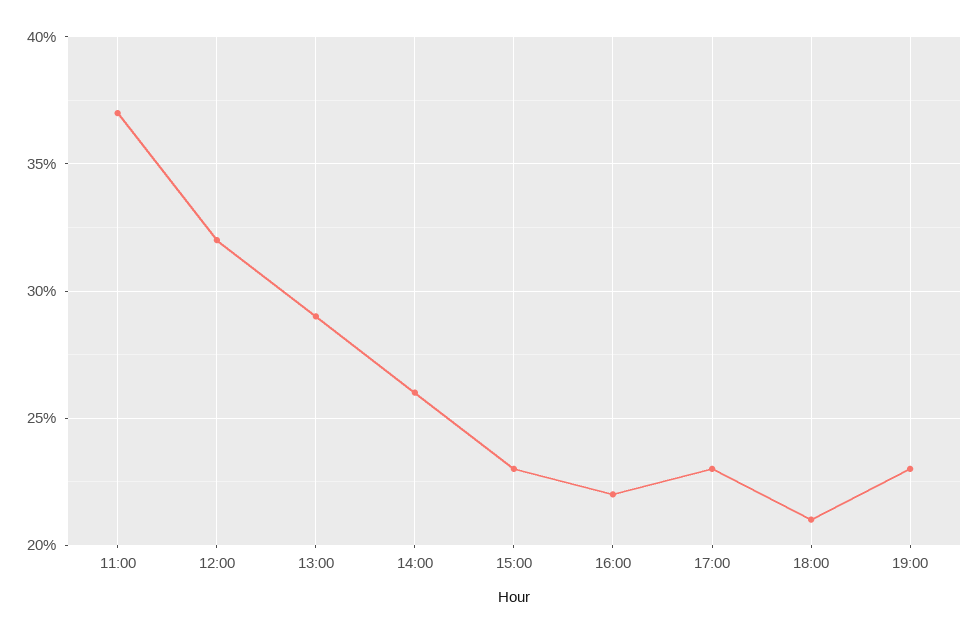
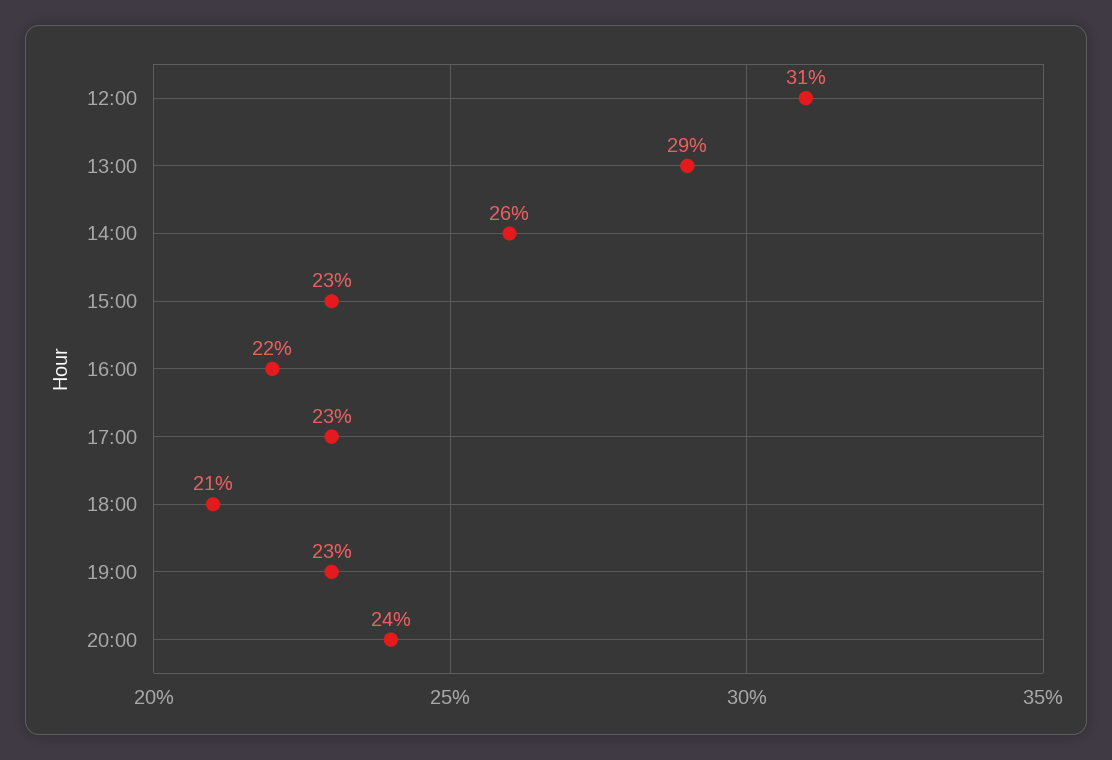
11:00: 37 -> none
12:00: 32 -> 31
20:00: none -> 24

